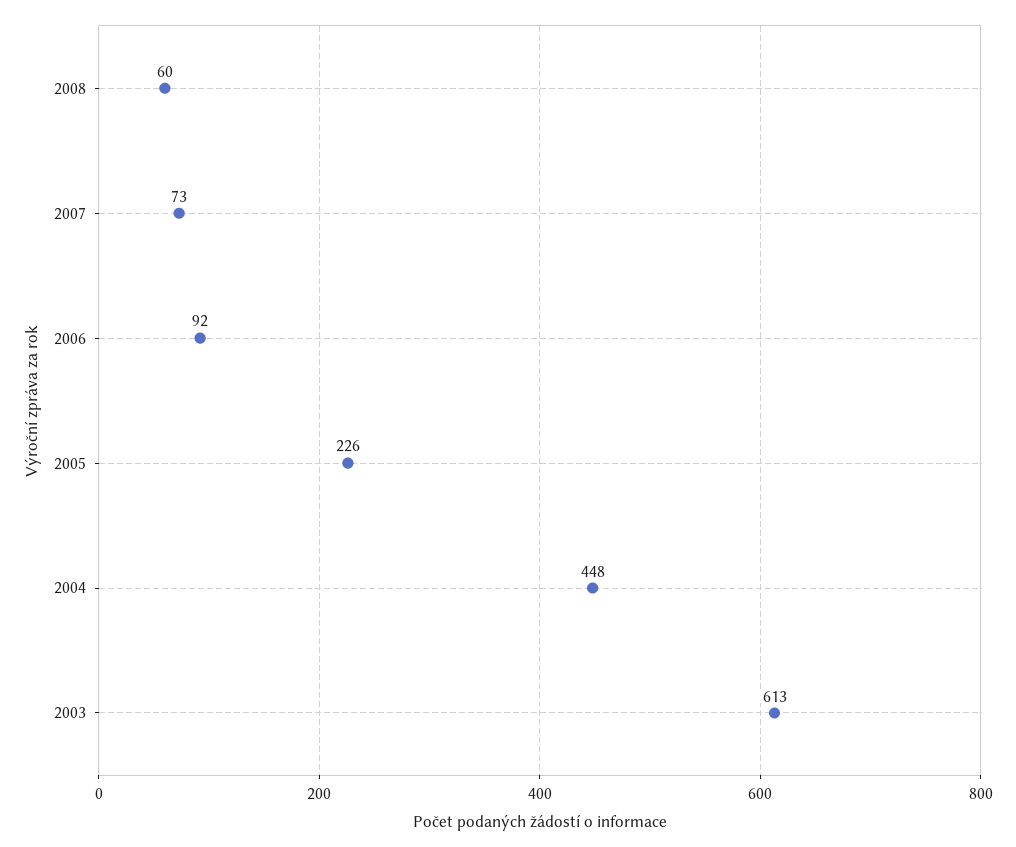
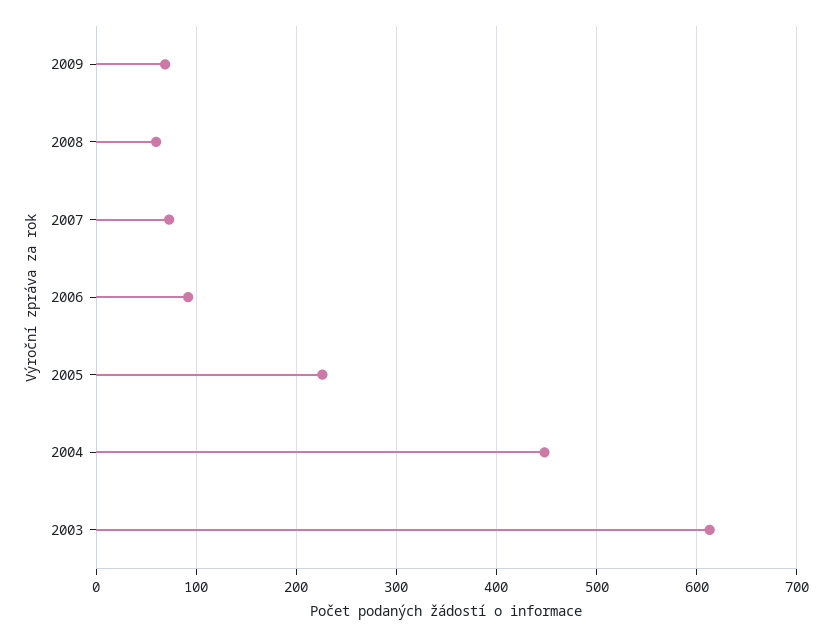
2009: none -> 70

